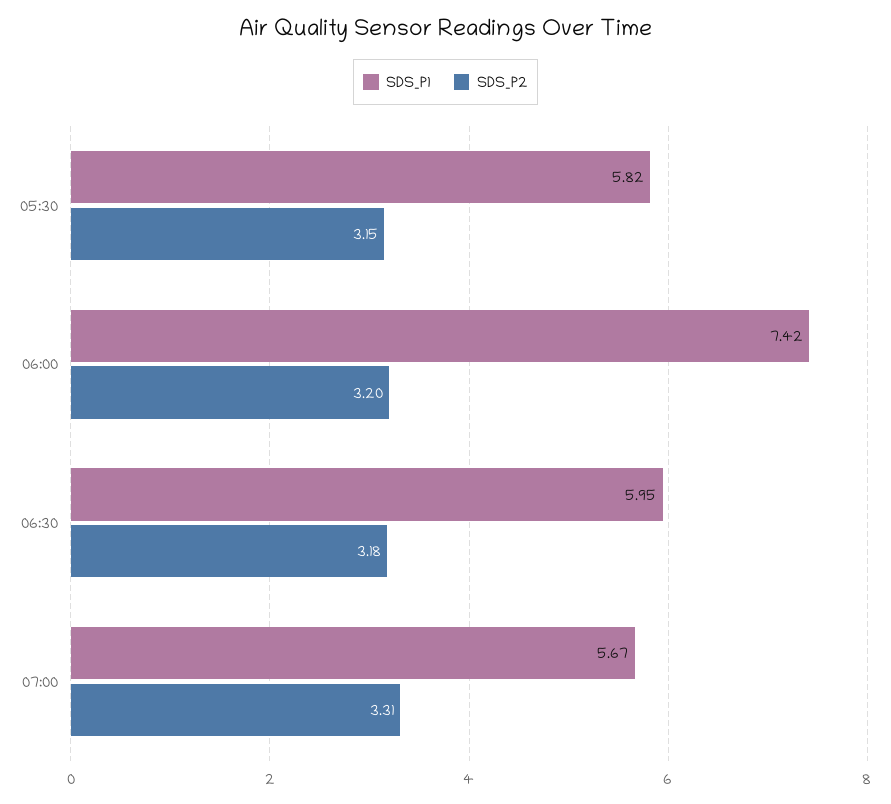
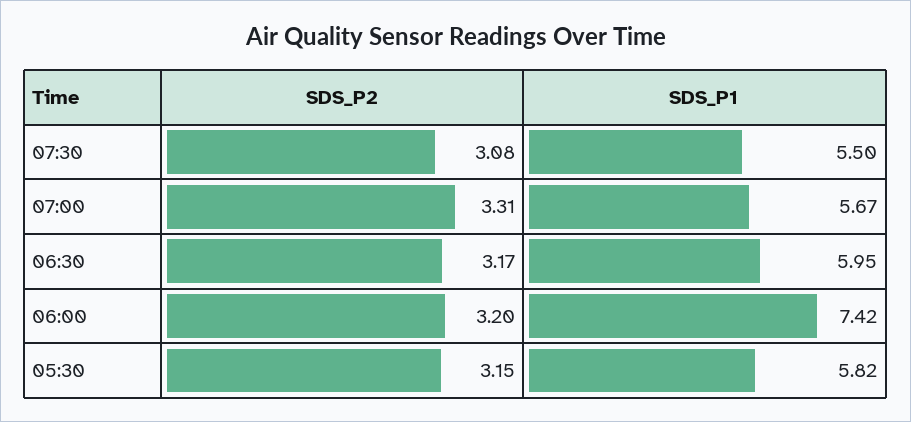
SDS_P2, 06:30: 3.18 -> 3.17
SDS_P2, 07:30: none -> 3.08
SDS_P1, 07:30: none -> 5.5

